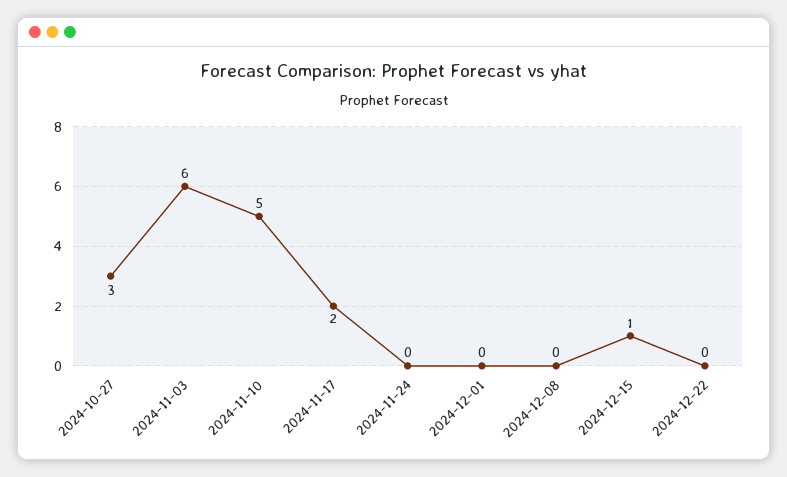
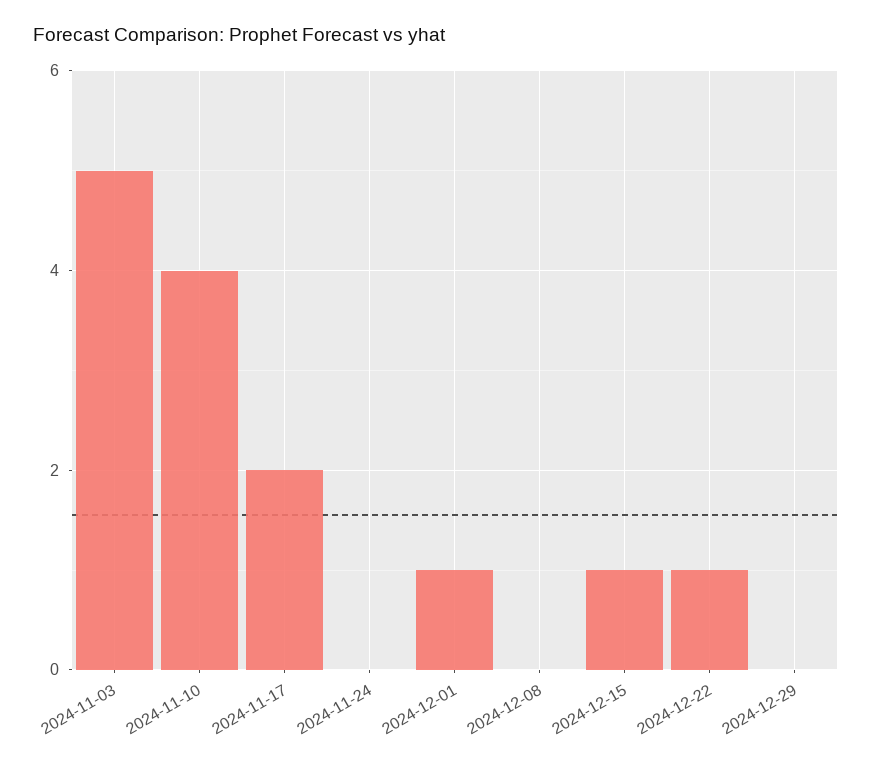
2024-10-27: 3 -> none
2024-11-03: 6 -> 5
2024-11-10: 5 -> 4
2024-12-01: 0 -> 1
2024-12-22: 0 -> 1
2024-12-29: none -> 0

